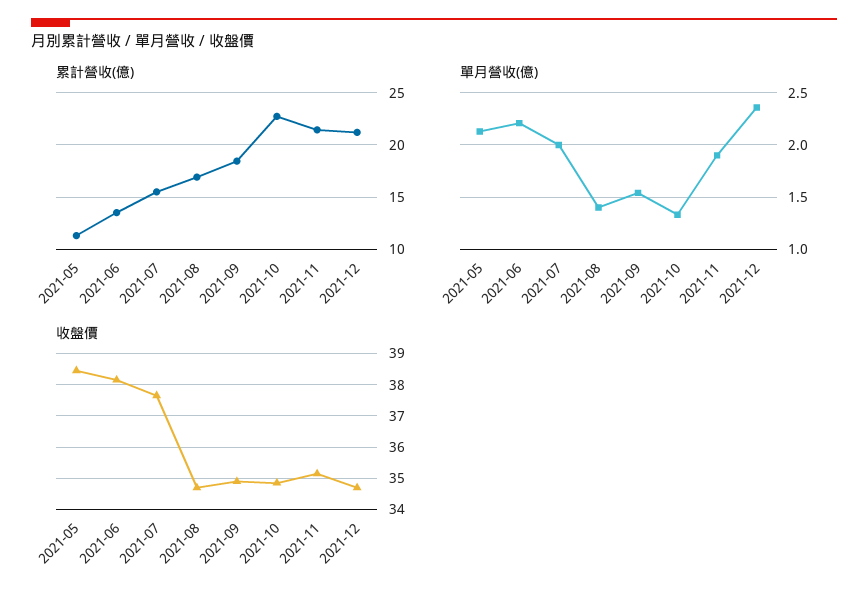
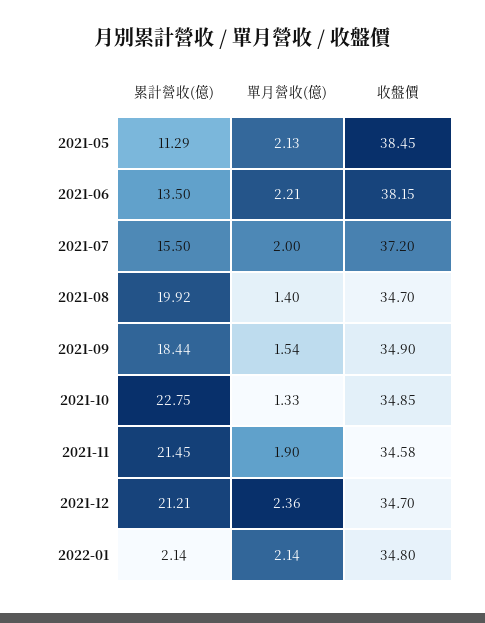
累計營收(億), 2021-08: 17 -> 19.92
收盤價, 2021-07: 37.6 -> 37.2
收盤價, 2021-11: 35.2 -> 34.58
累計營收(億), 2022-01: none -> 2.14
單月營收(億), 2022-01: none -> 2.14
收盤價, 2022-01: none -> 34.8

